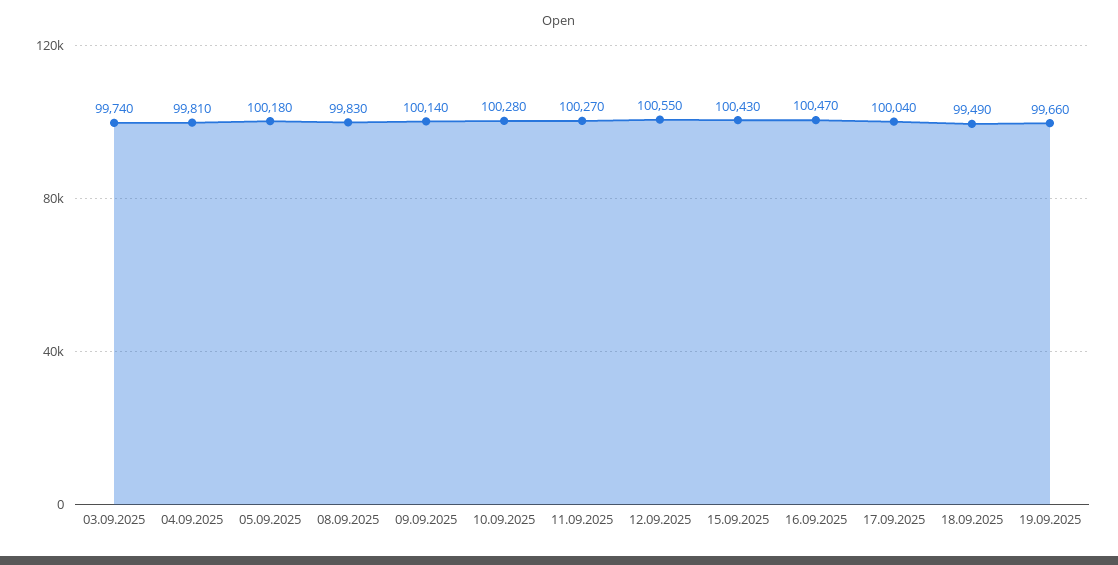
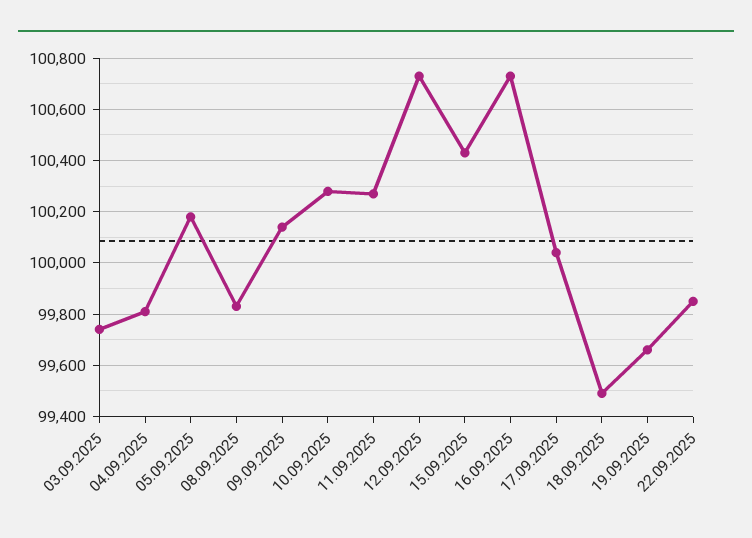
12.09.2025: 100550 -> 100725
16.09.2025: 100470 -> 100725
22.09.2025: none -> 99850

